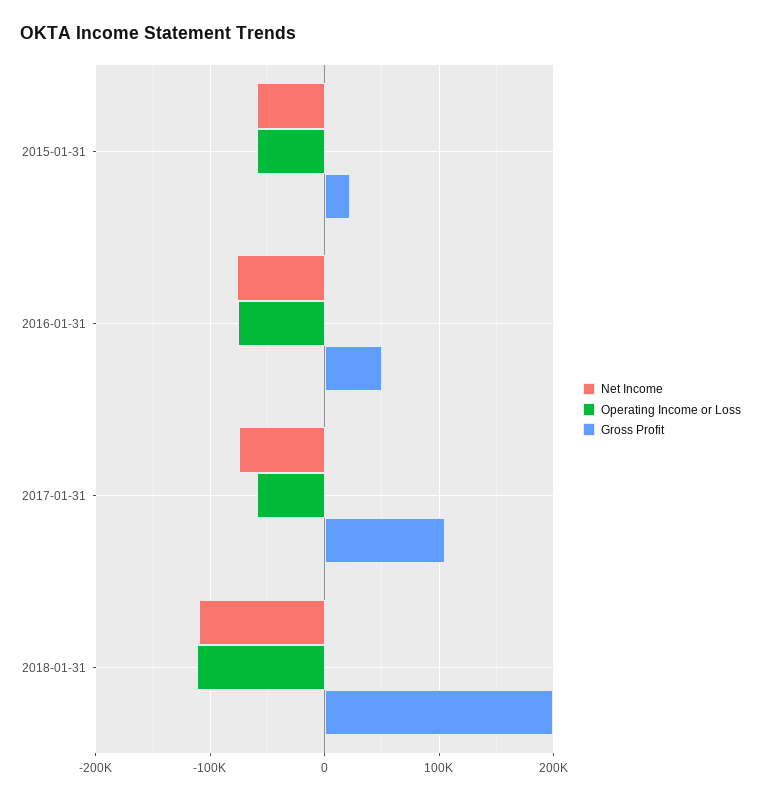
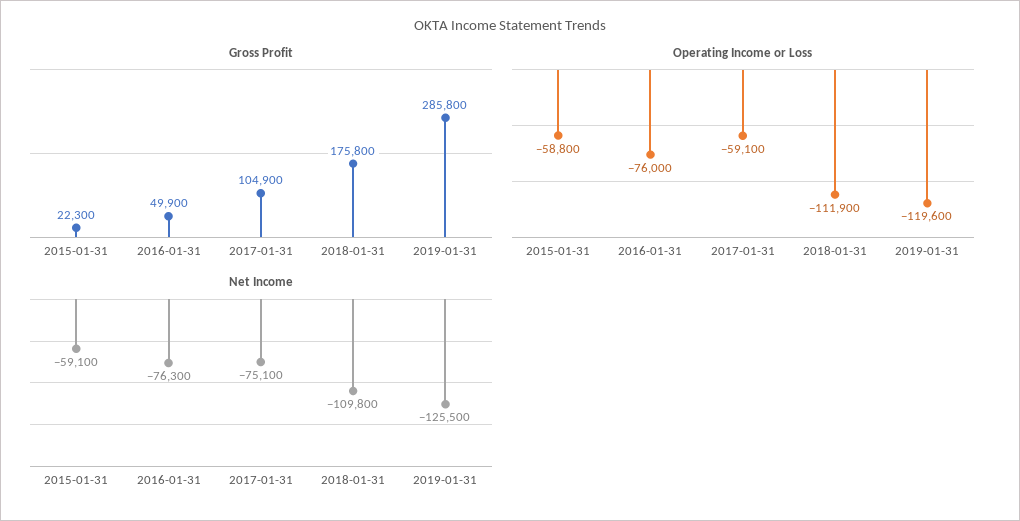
Gross Profit, 2018-01-31: 200000 -> 175800
Gross Profit, 2019-01-31: none -> 285800
Operating Income or Loss, 2019-01-31: none -> -119600
Net Income, 2019-01-31: none -> -125500

